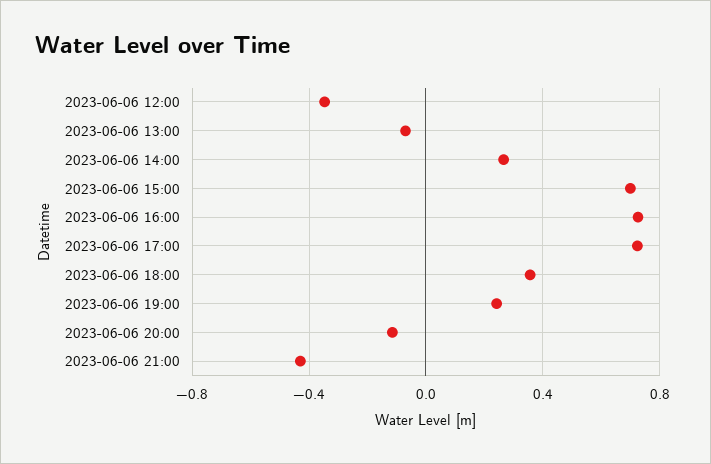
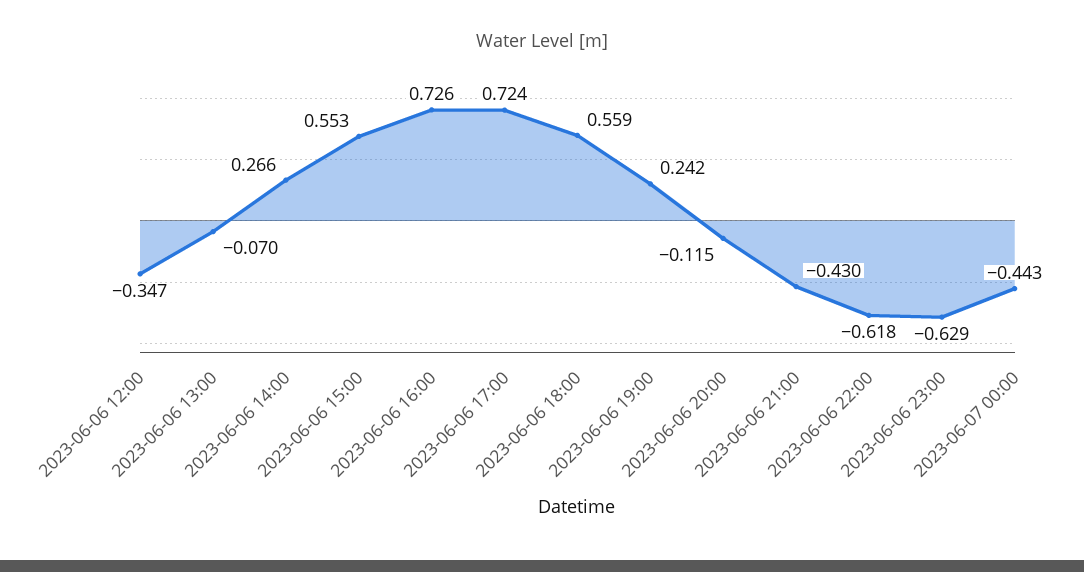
2023-06-06 15:00: 0.7 -> 0.553
2023-06-06 18:00: 0.35 -> 0.559
2023-06-06 22:00: none -> -0.618
2023-06-06 23:00: none -> -0.629
2023-06-07 00:00: none -> -0.443

